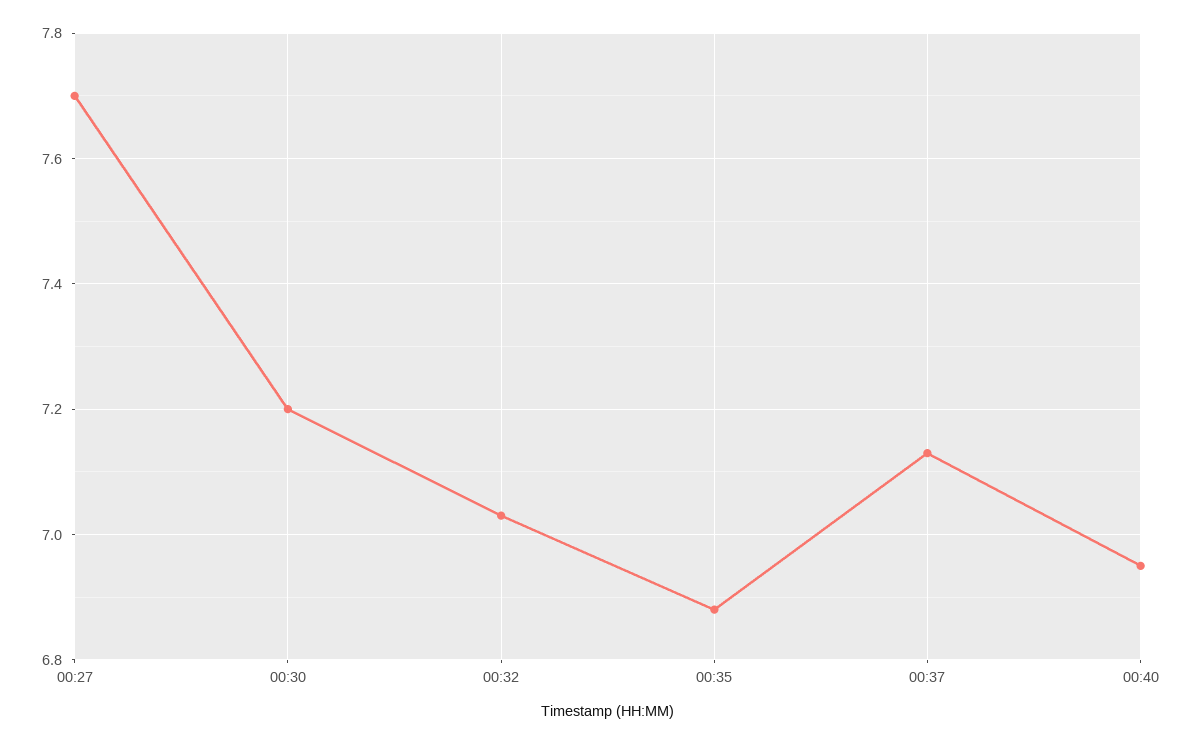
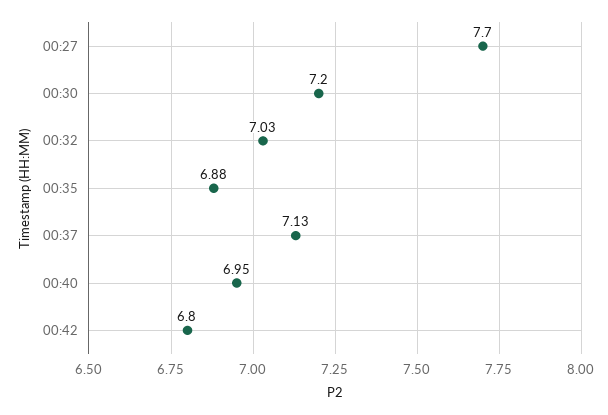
00:42: none -> 6.8

